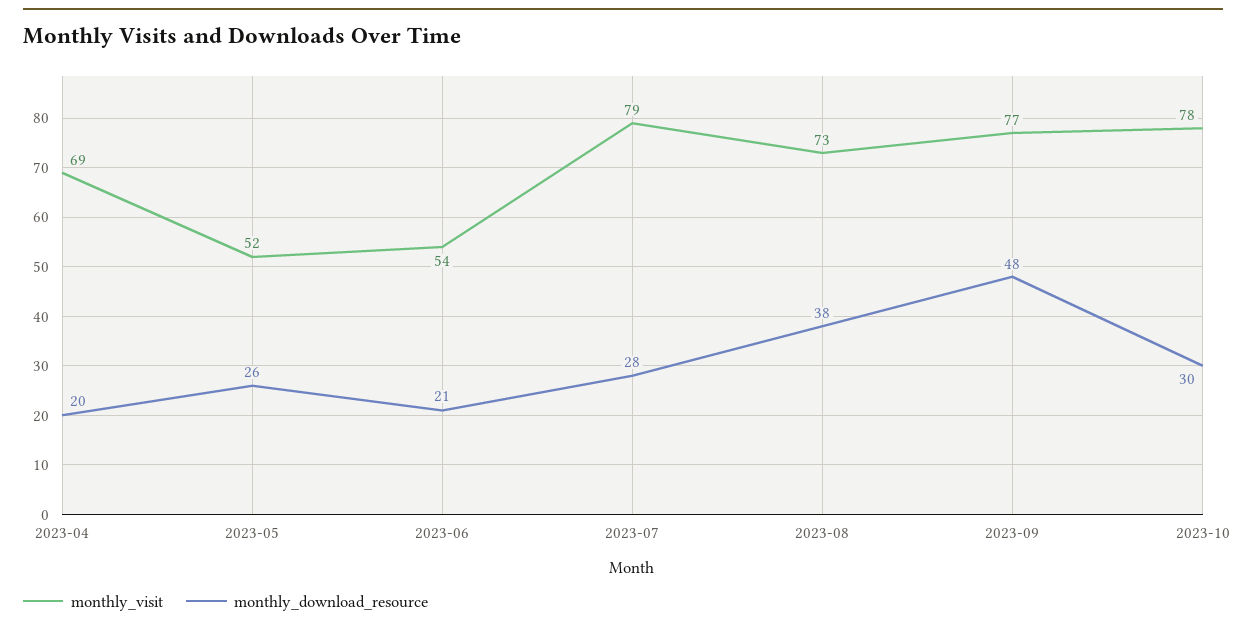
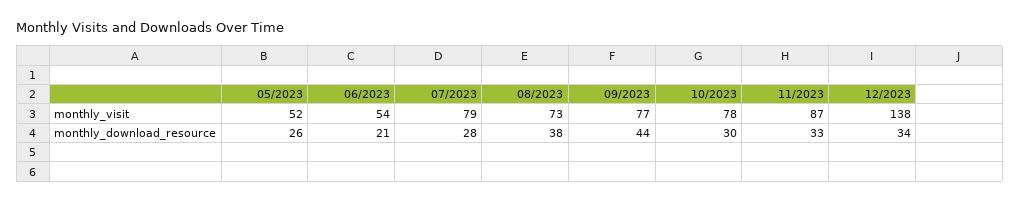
monthly_visit, 2023-04: 69 -> none
monthly_download_resource, 2023-04: 20 -> none
monthly_download_resource, 2023-09: 48 -> 44
monthly_visit, 11/2023: none -> 87
monthly_visit, 12/2023: none -> 138
monthly_download_resource, 11/2023: none -> 33
monthly_download_resource, 12/2023: none -> 34

